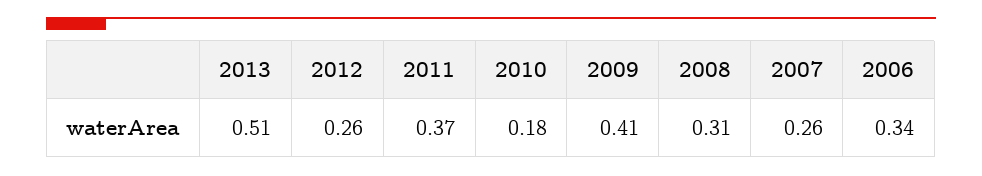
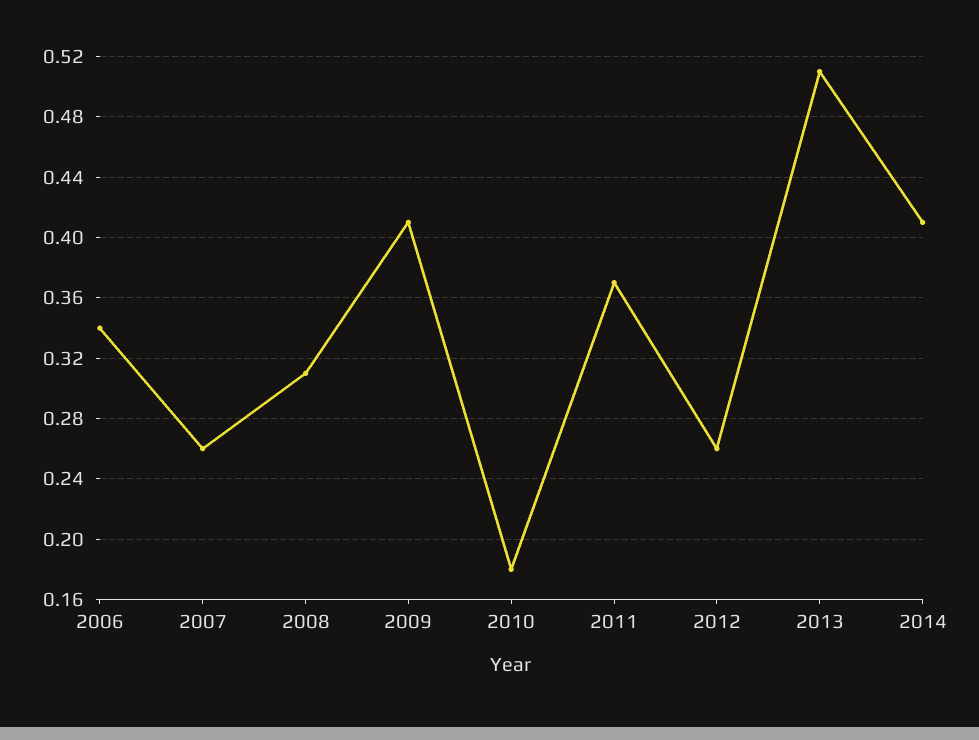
2014: none -> 0.41

